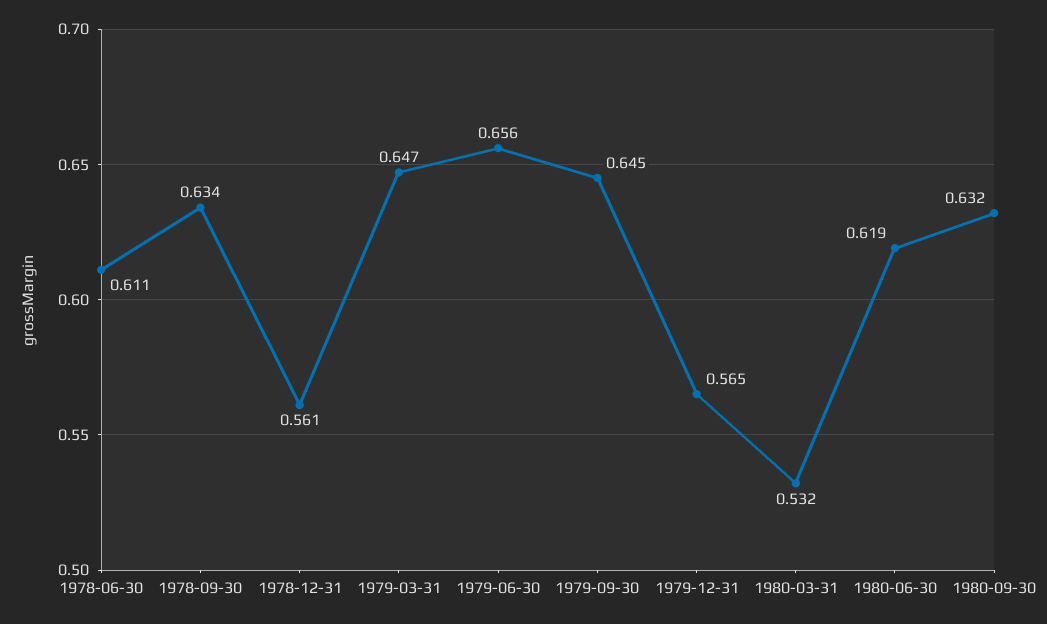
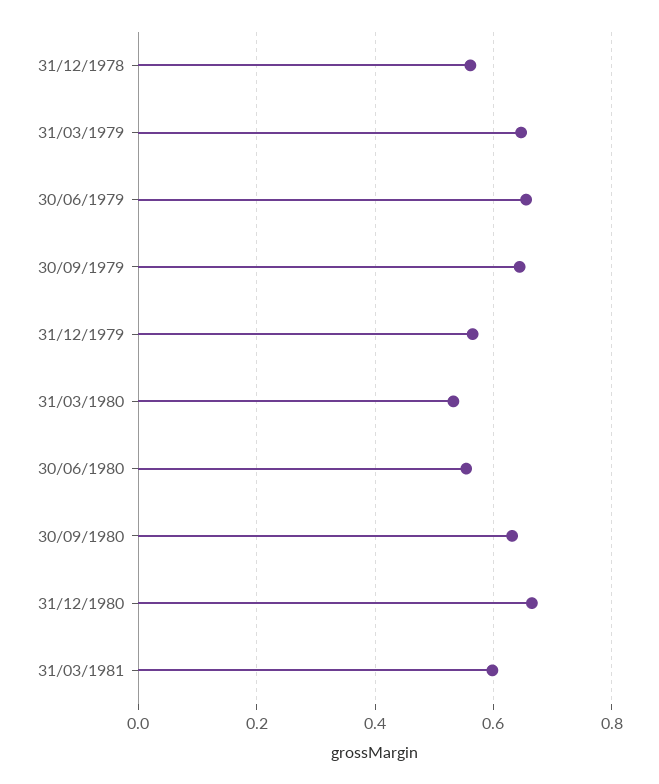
1978-06-30: 0.611 -> none
1978-09-30: 0.634 -> none
1980-06-30: 0.619 -> 0.56
31/12/1980: none -> 0.66
31/03/1981: none -> 0.6

